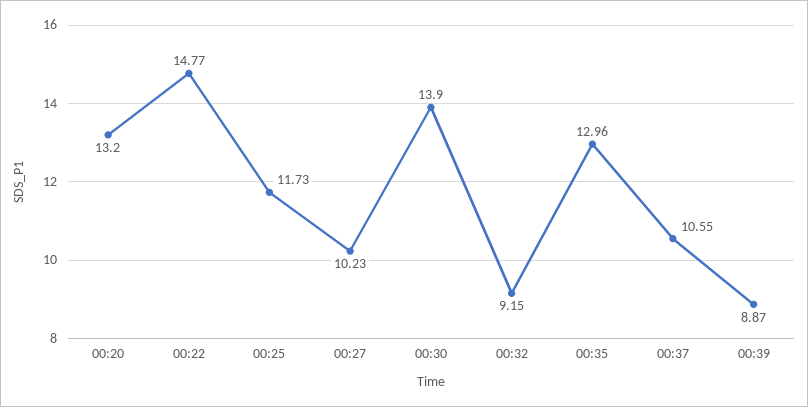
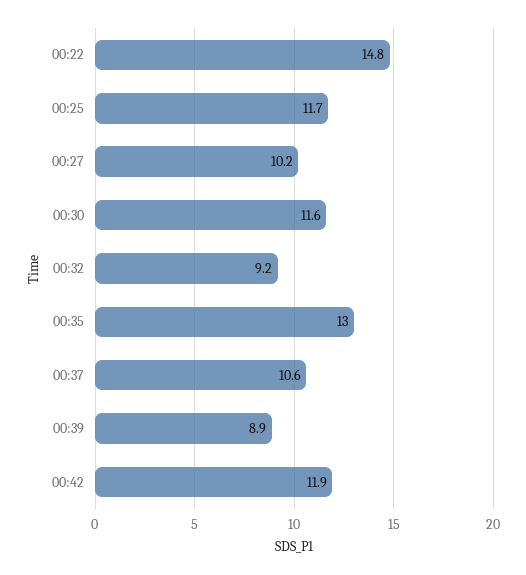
00:20: 13.2 -> none
00:30: 13.9 -> 11.6
00:42: none -> 11.9

